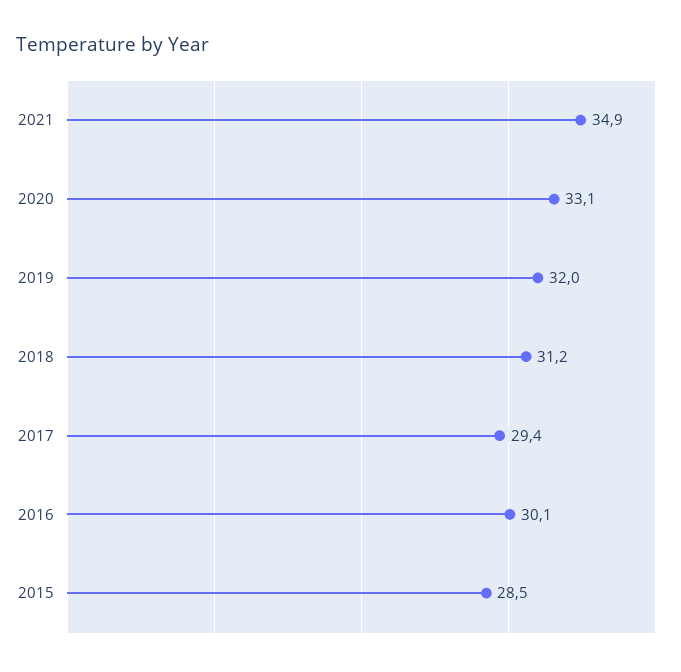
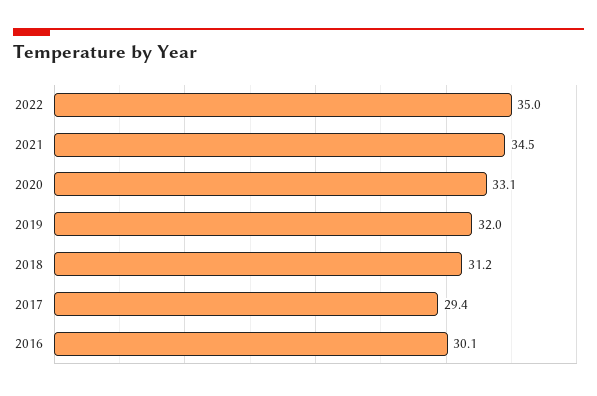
2021: 34.9 -> 34.5
2015: 28.5 -> none
2022: none -> 35

